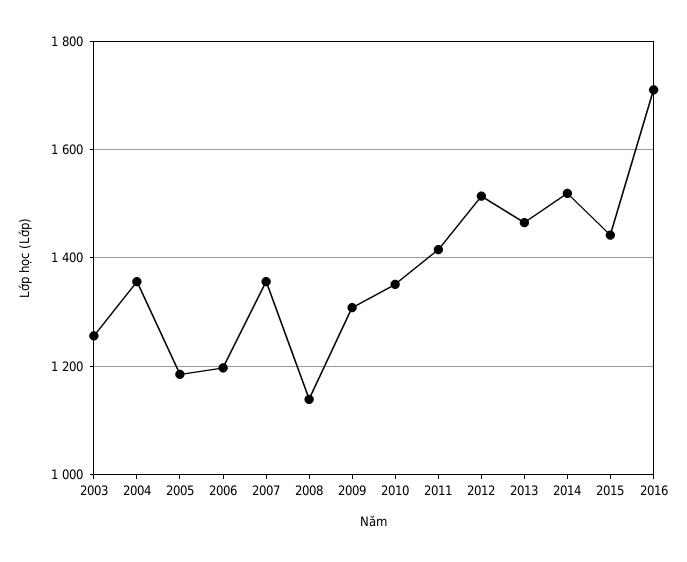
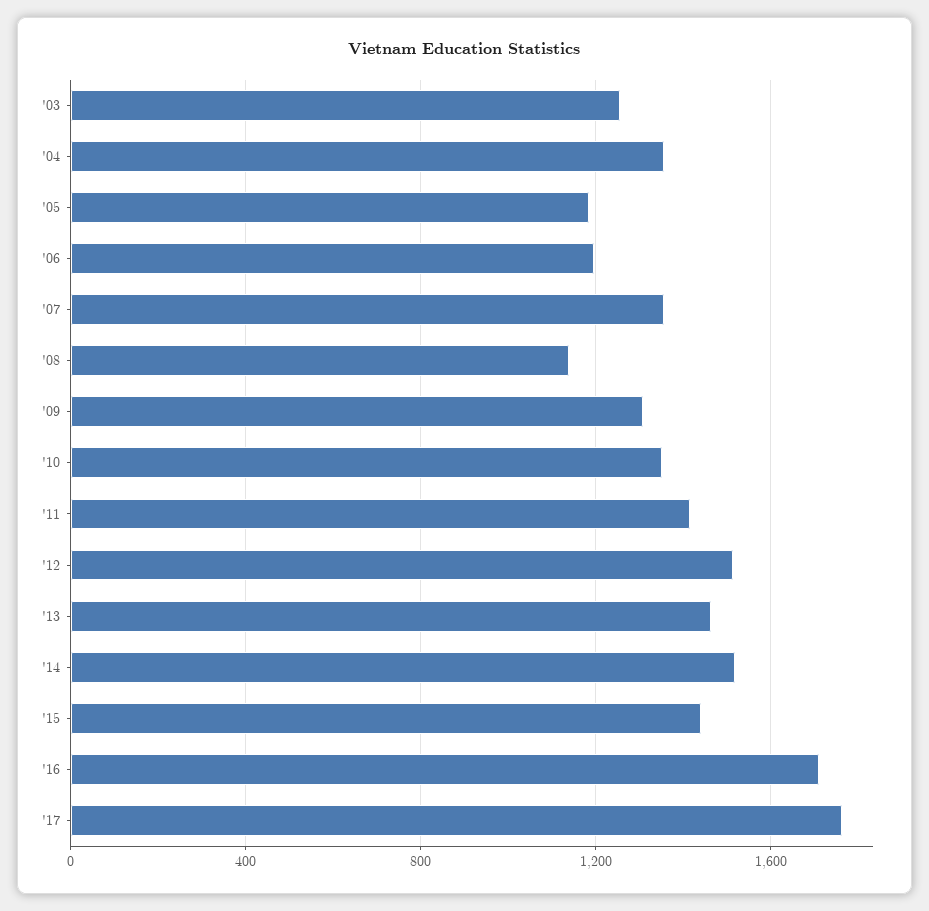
'17: none -> 1750

